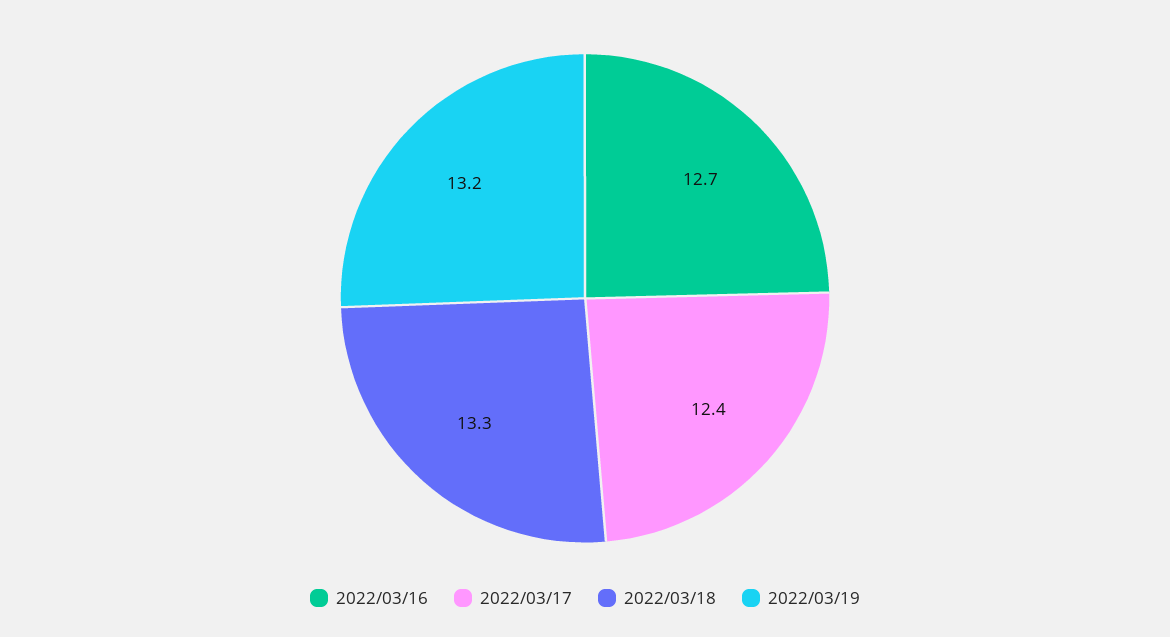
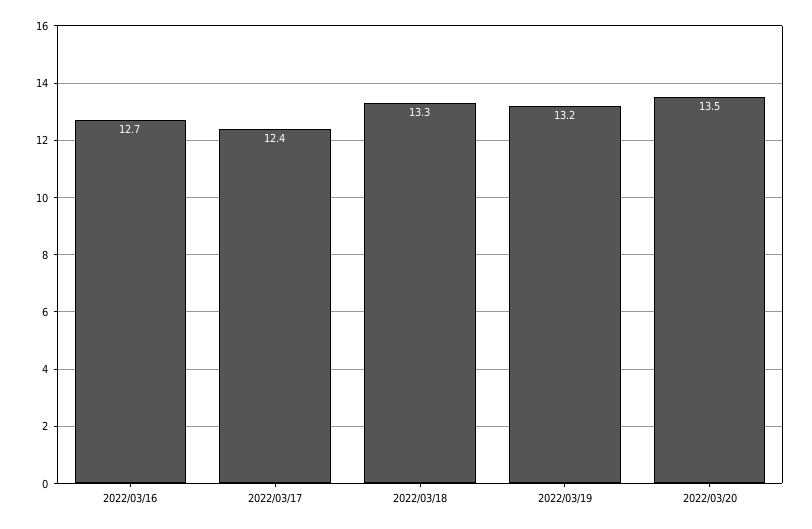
2022/03/20: none -> 13.5

